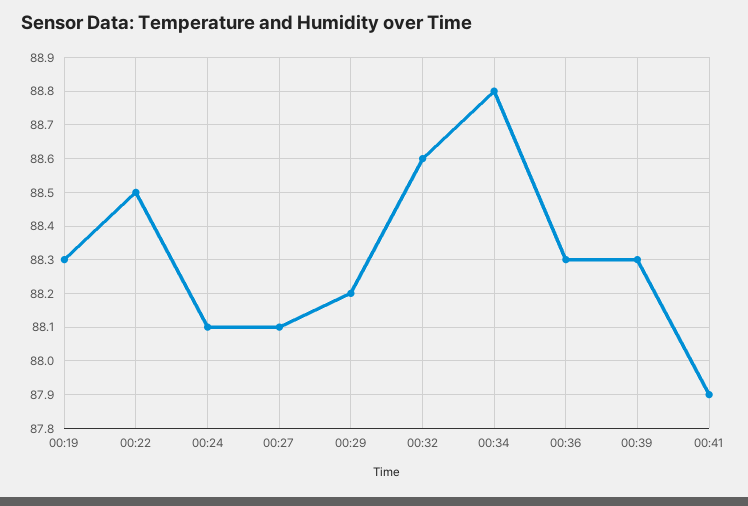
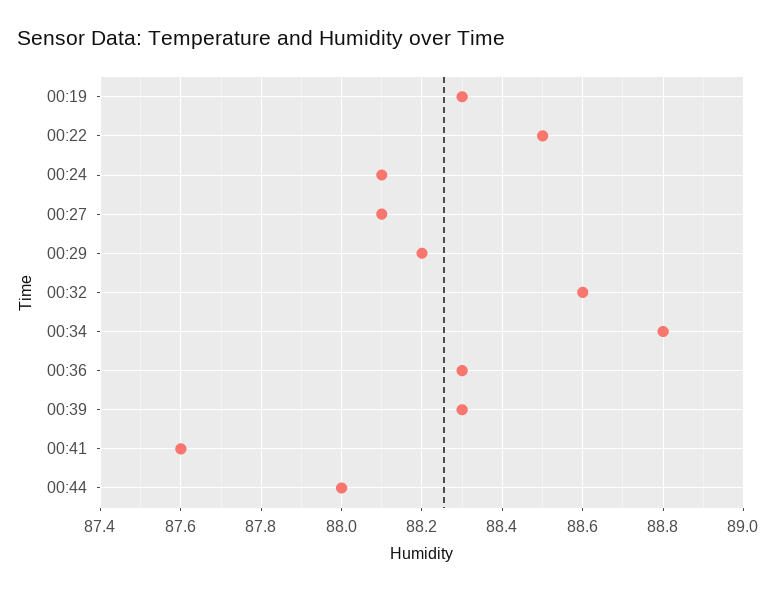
00:41: 87.9 -> 87.6
00:44: none -> 88

